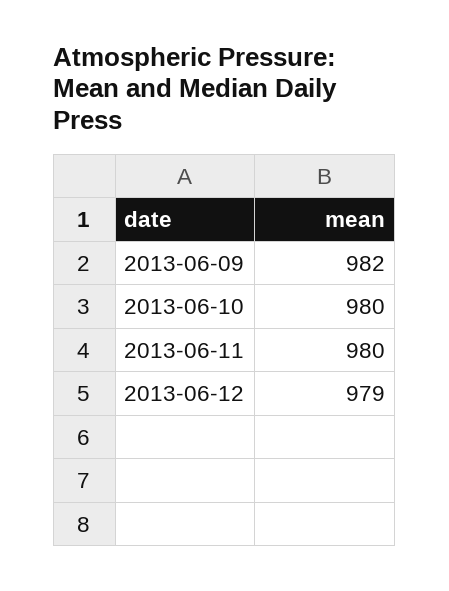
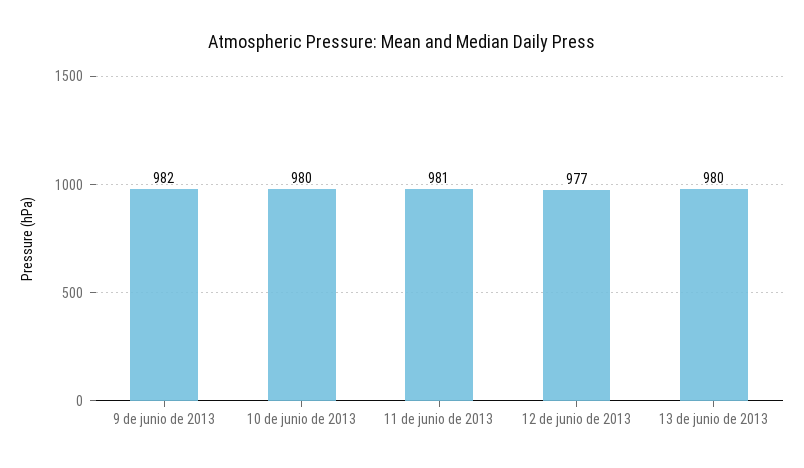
2013-06-11: 980 -> 981
2013-06-12: 979 -> 977
13 de junio de 2013: none -> 980

